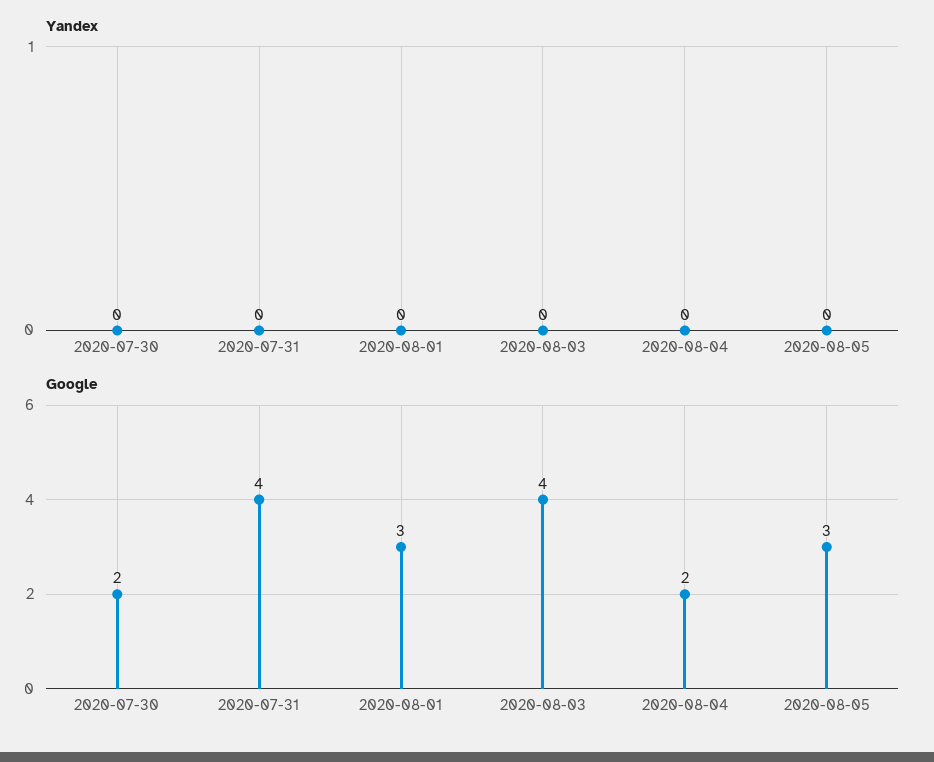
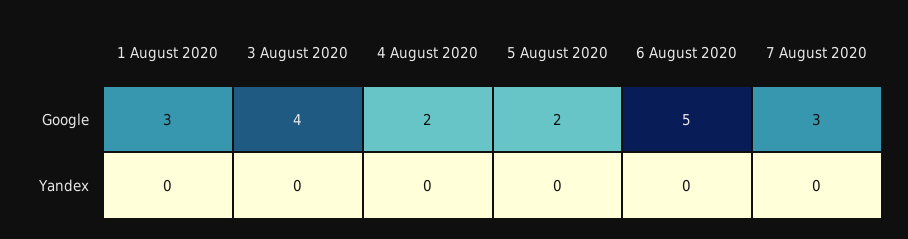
Yandex, 2020-07-30: 0 -> none
Yandex, 2020-07-31: 0 -> none
Google, 2020-07-30: 2 -> none
Google, 2020-07-31: 4 -> none
Google, 2020-08-05: 3 -> 2
Google, 6 August 2020: none -> 5
Google, 7 August 2020: none -> 3
Yandex, 6 August 2020: none -> 0
Yandex, 7 August 2020: none -> 0

